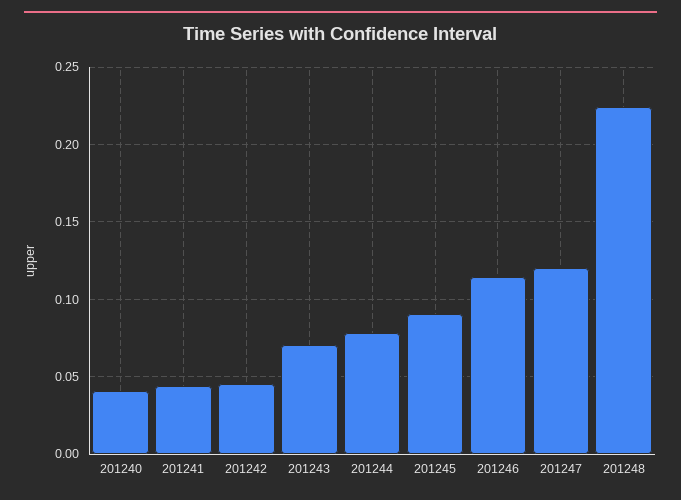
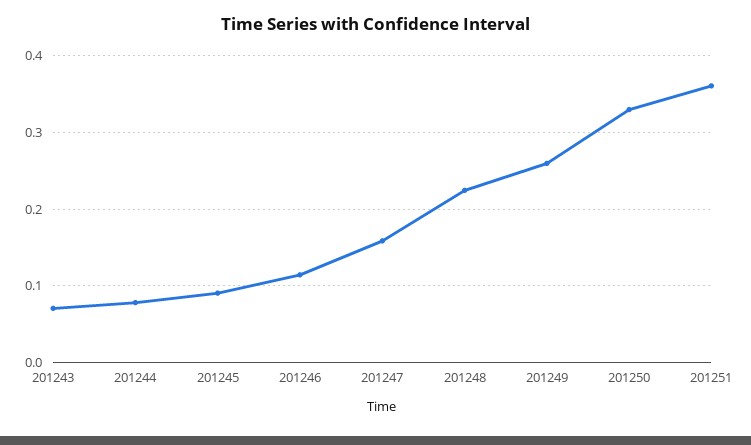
201240: 0.04 -> none
201241: 0.045 -> none
201242: 0.045 -> none
201247: 0.12 -> 0.16
201249: none -> 0.26
201250: none -> 0.33
201251: none -> 0.36

